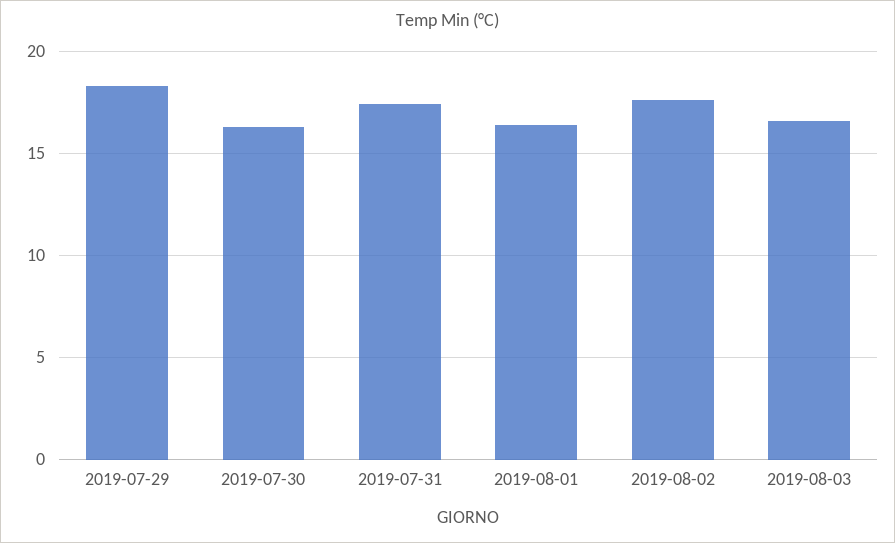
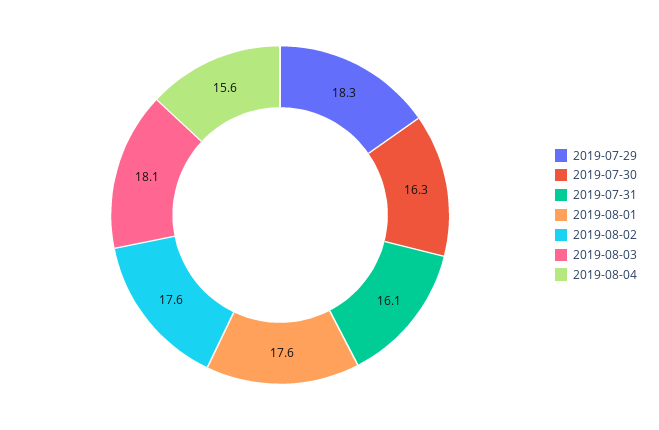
2019-07-31: 17.5 -> 16.1
2019-08-01: 16.5 -> 17.6
2019-08-03: 16.5 -> 18.1
2019-08-04: none -> 15.6

